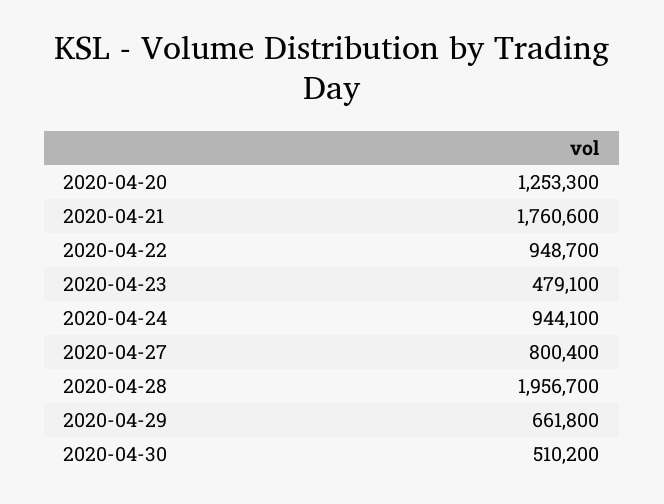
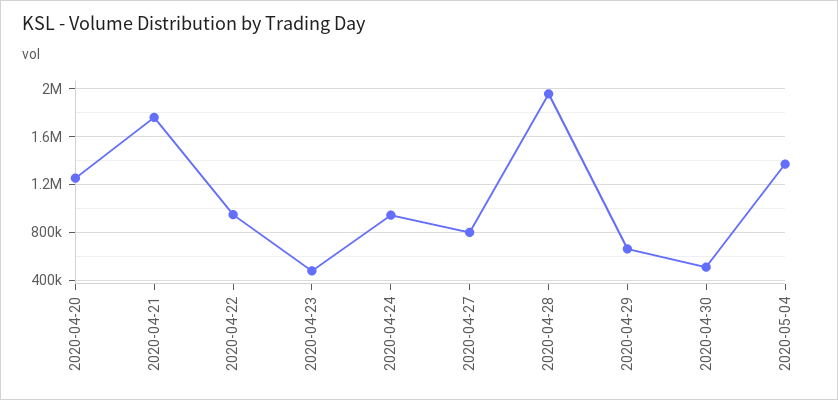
2020-05-04: none -> 1400000

